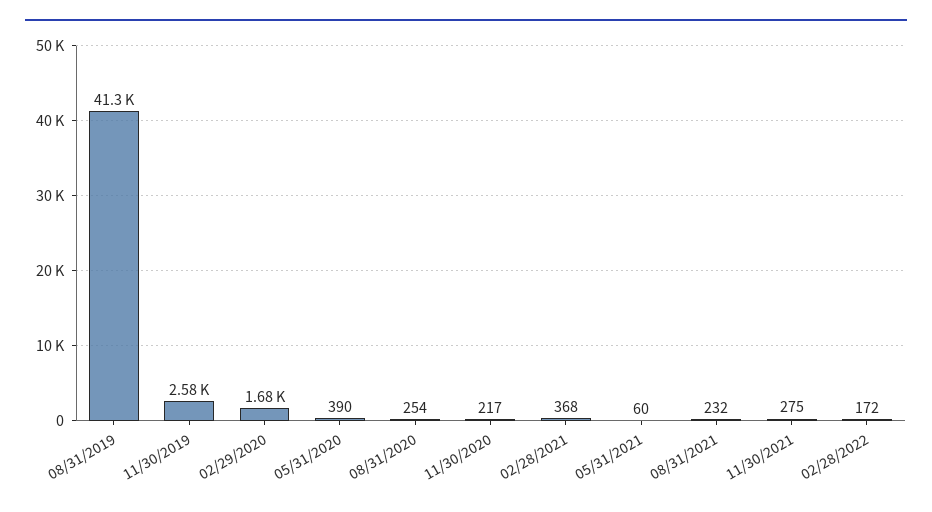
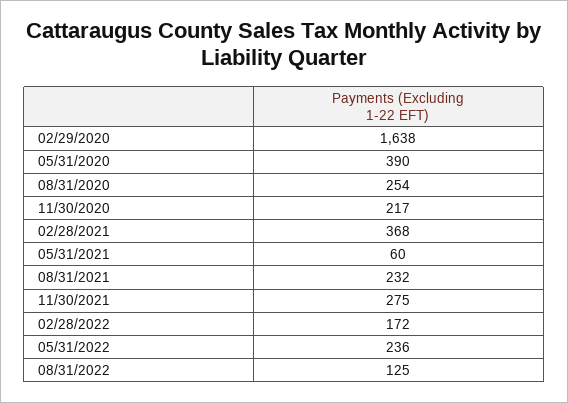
08/31/2019: 41300 -> none
11/30/2019: 2580 -> none
02/29/2020: 1680 -> 1638
05/31/2022: none -> 236
08/31/2022: none -> 125

